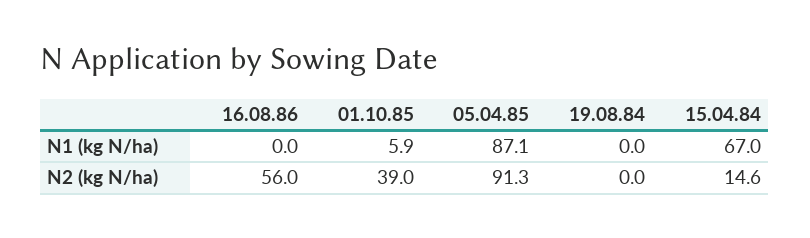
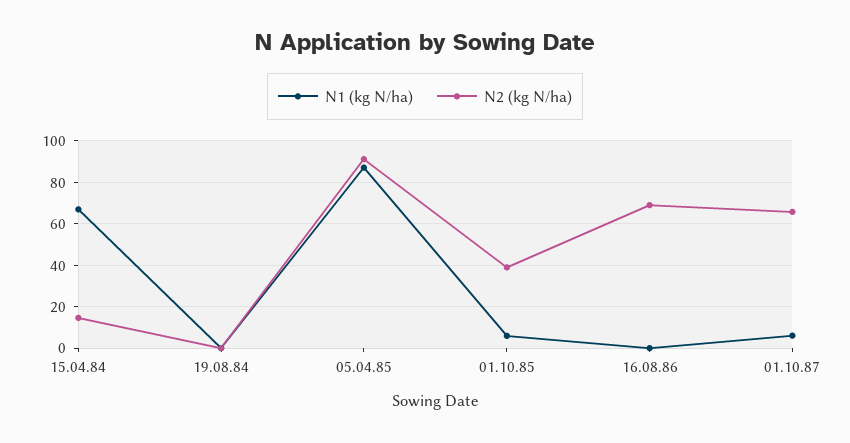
N2 (kg N/ha), 16.08.86: 56 -> 70
N1 (kg N/ha), 01.10.87: none -> 5
N2 (kg N/ha), 01.10.87: none -> 65

